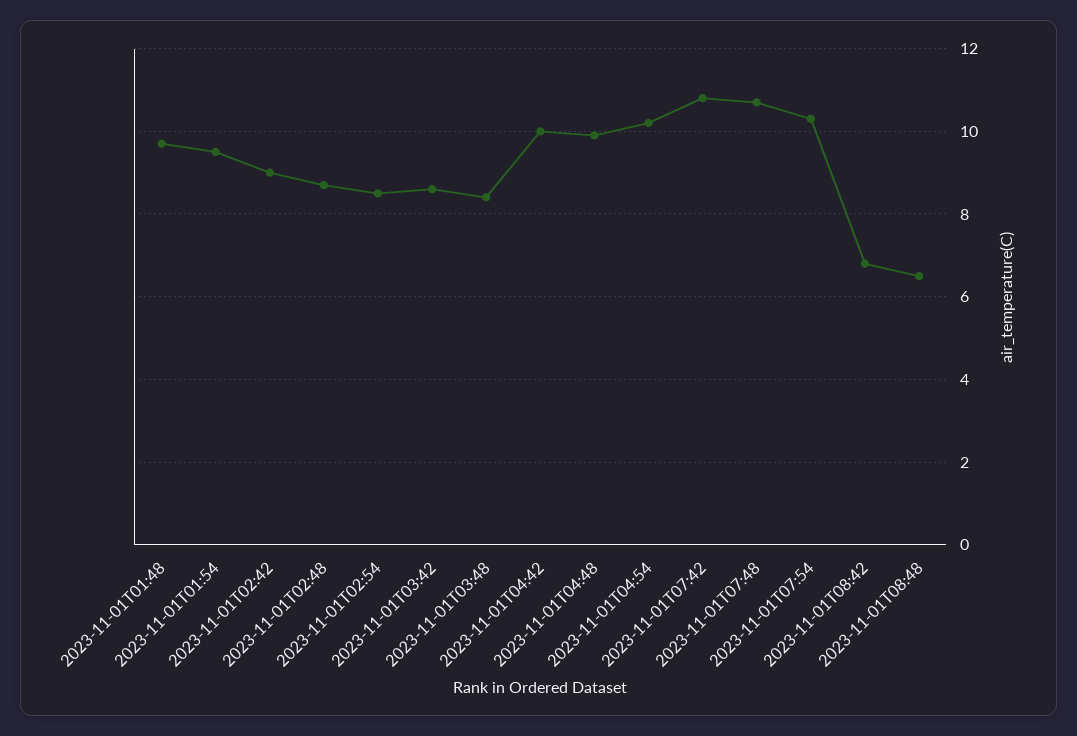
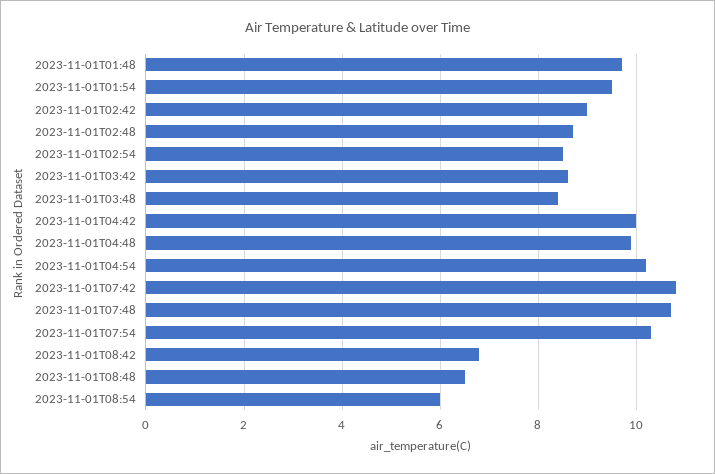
2023-11-01T08:54: none -> 6

